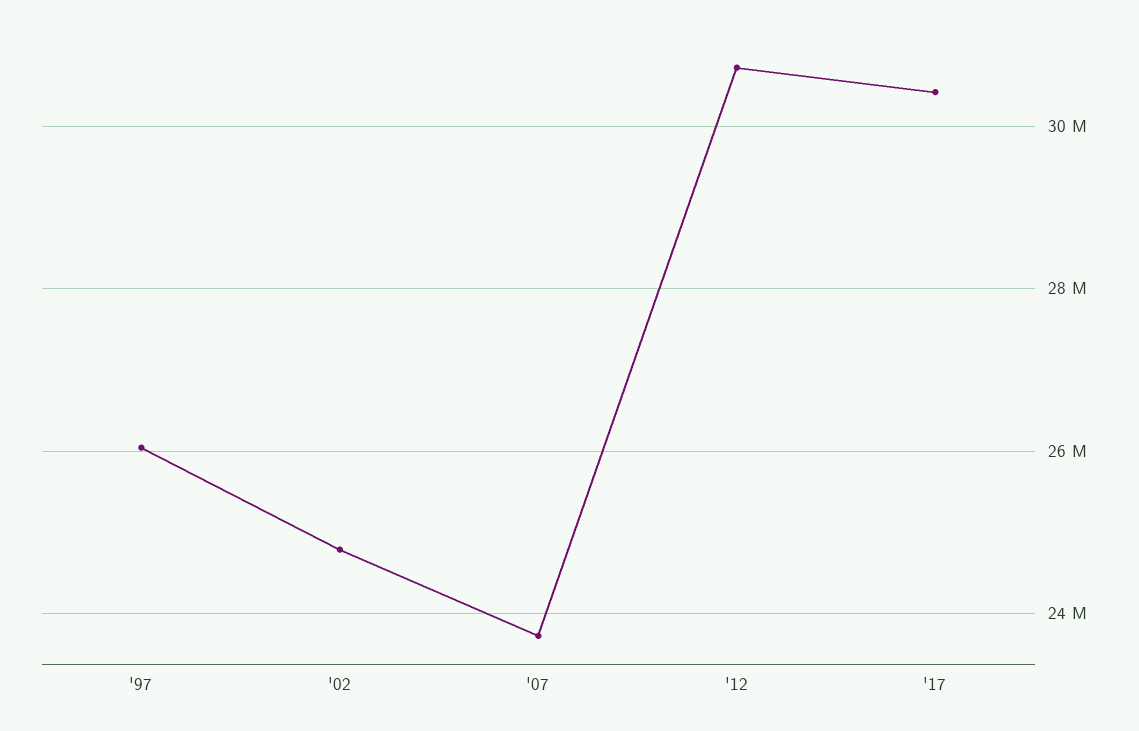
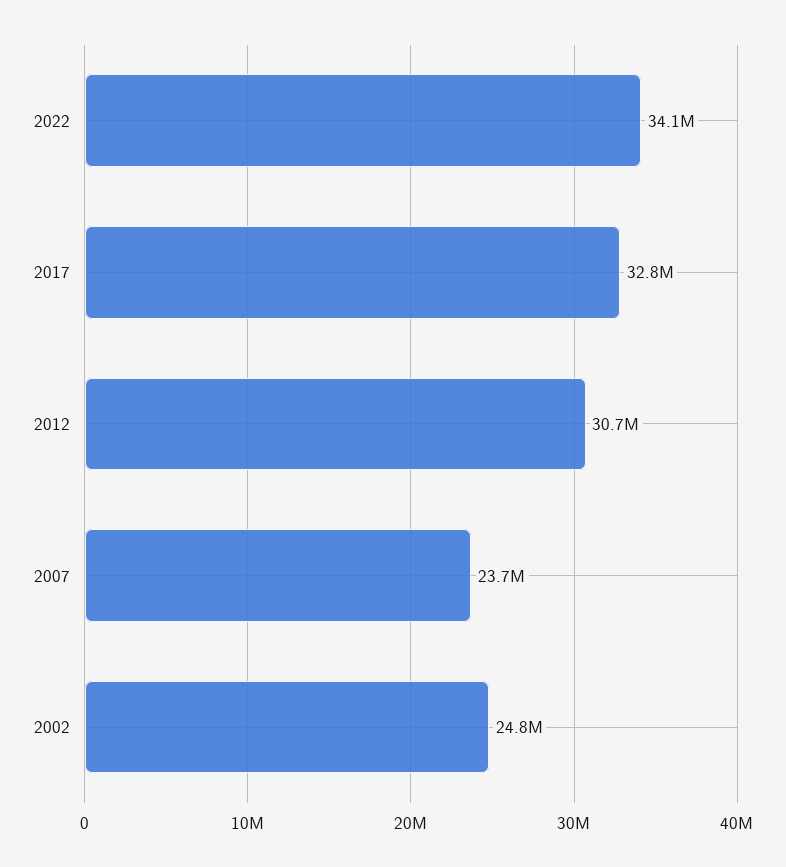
'97: 26000000 -> none
'17: 30400000 -> 32800000
2022: none -> 34100000

